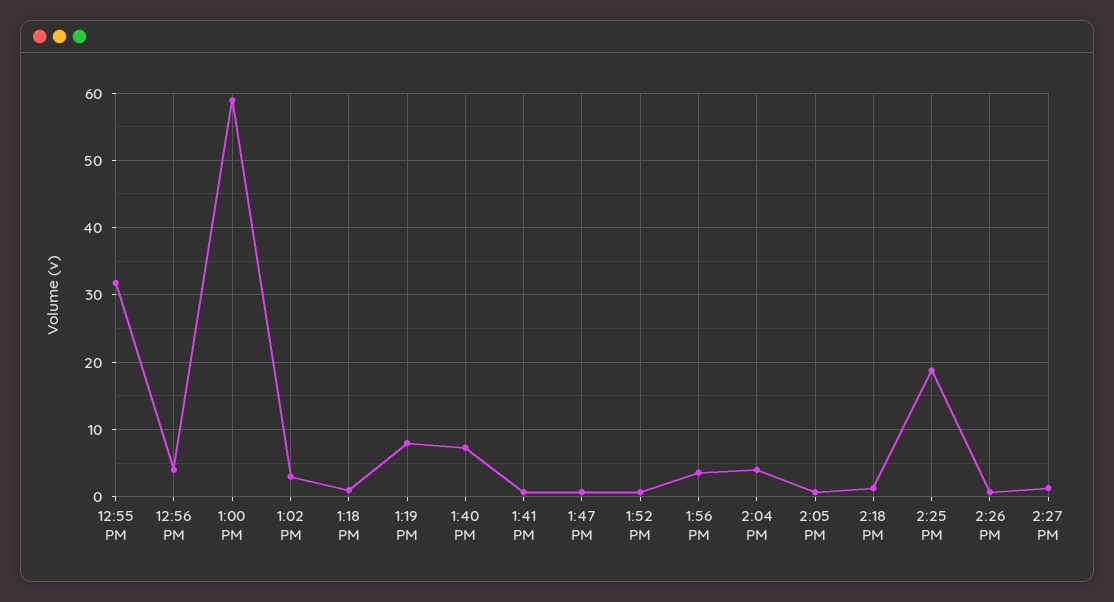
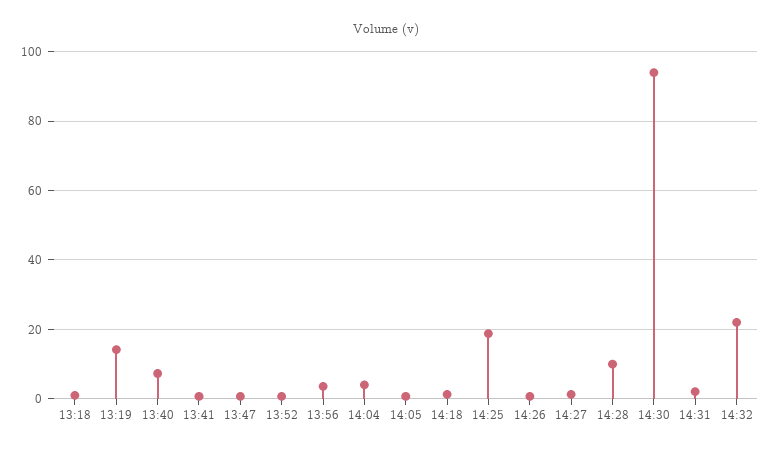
12:55 PM: 32 -> none
12:56 PM: 4 -> none
1:00 PM: 59 -> none
1:02 PM: 3 -> none
1:19 PM: 8 -> 14
14:28: none -> 10
14:30: none -> 94
14:31: none -> 2
14:32: none -> 22

